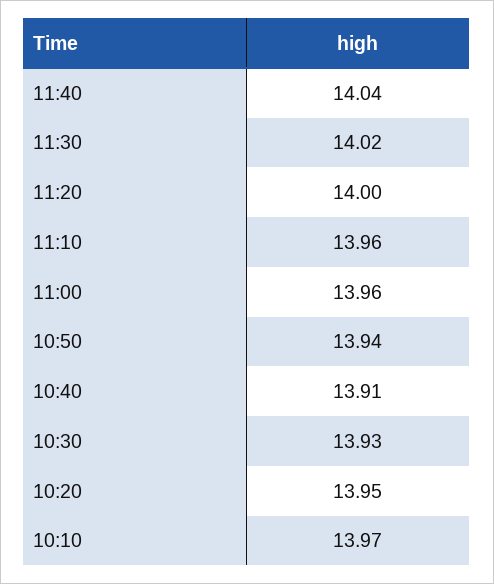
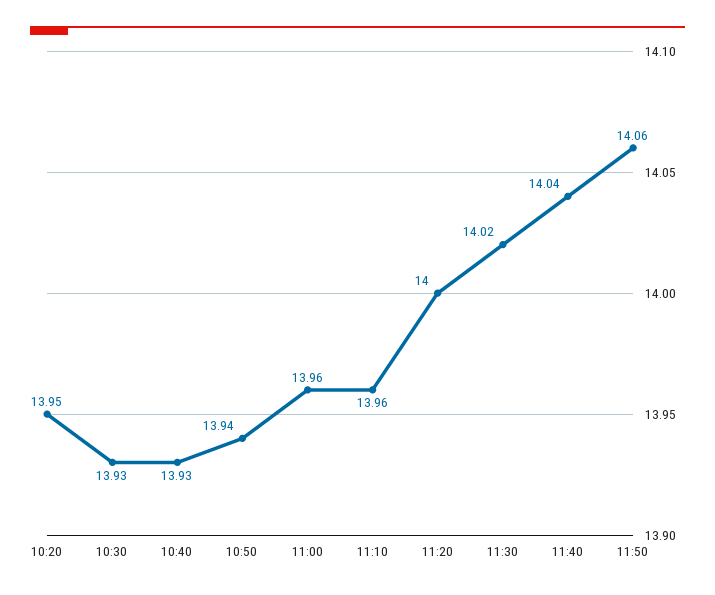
10:40: 13.91 -> 13.93
10:10: 13.97 -> none
11:50: none -> 14.06

